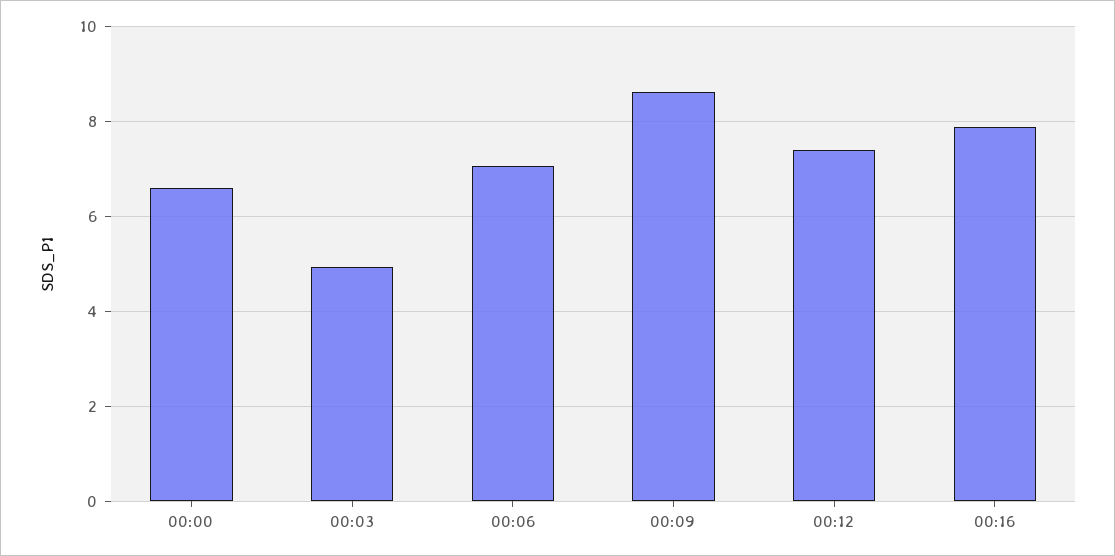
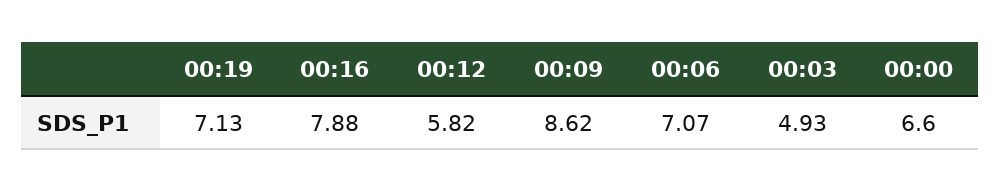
00:12: 7.4 -> 5.82
00:19: none -> 7.13

